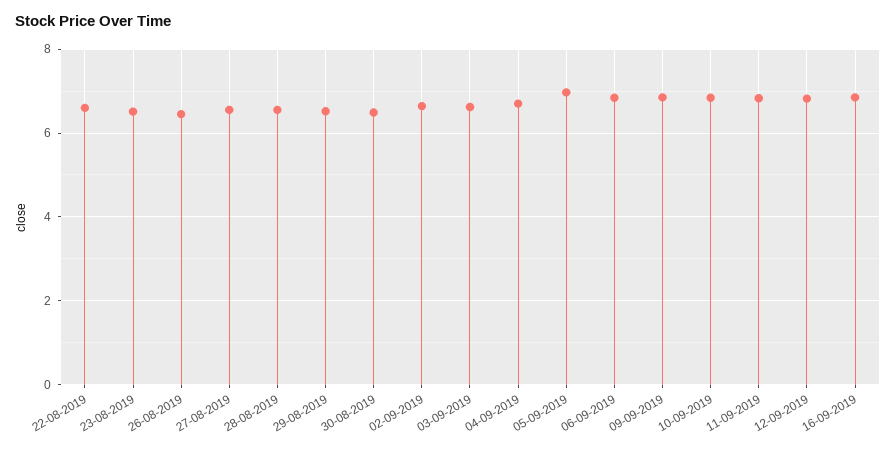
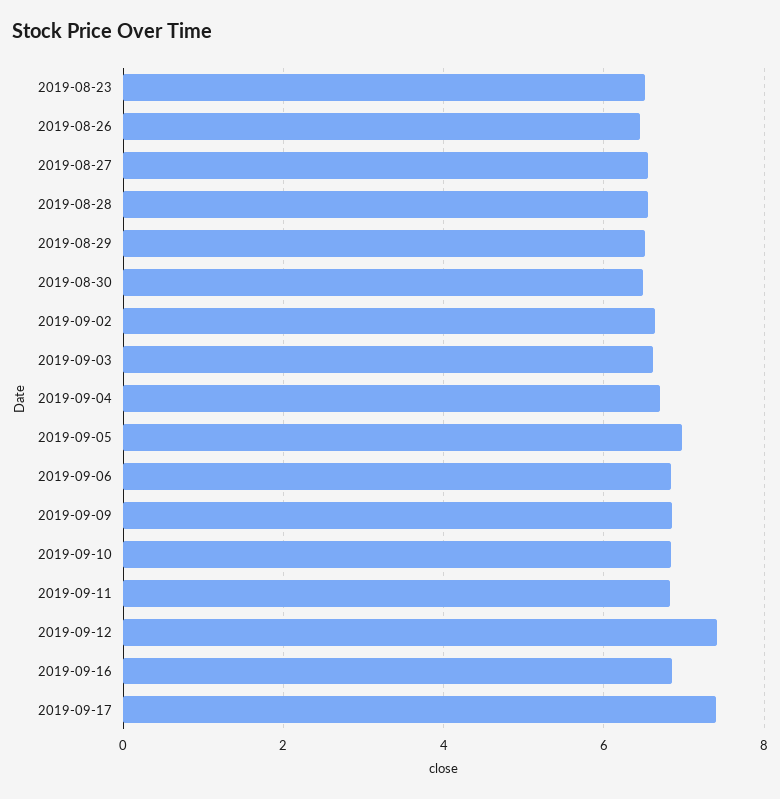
22-08-2019: 6.6 -> none
12-09-2019: 6.8 -> 7.4
2019-09-17: none -> 7.4

